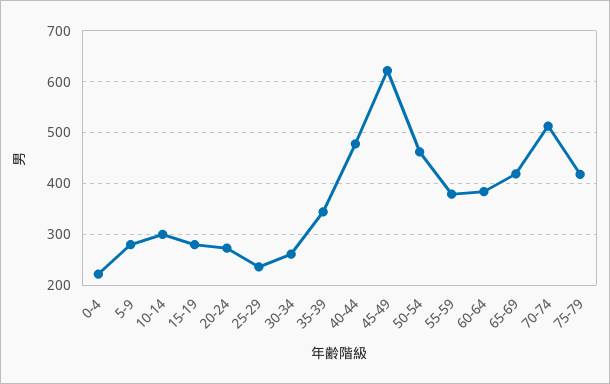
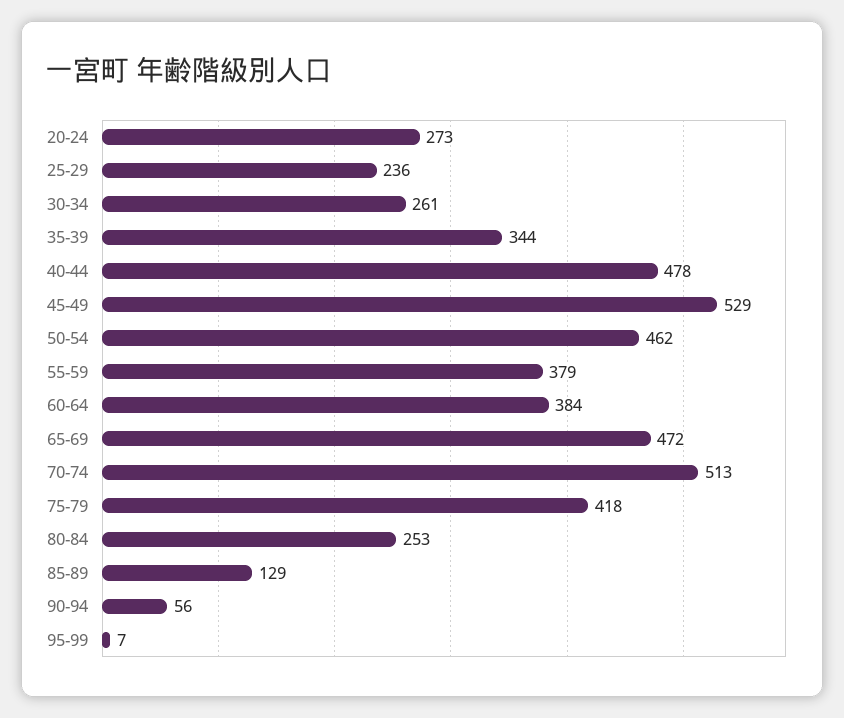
0-4: 220 -> none
5-9: 280 -> none
10-14: 300 -> none
15-19: 280 -> none
45-49: 620 -> 529
65-69: 420 -> 472
80-84: none -> 253
85-89: none -> 129
90-94: none -> 56
95-99: none -> 7

